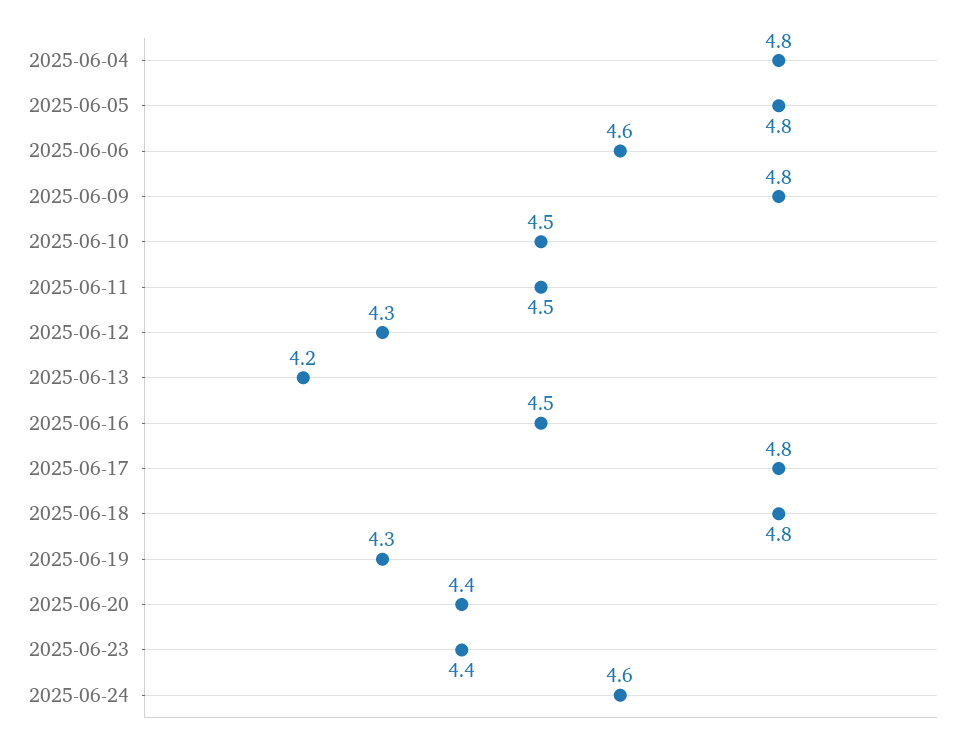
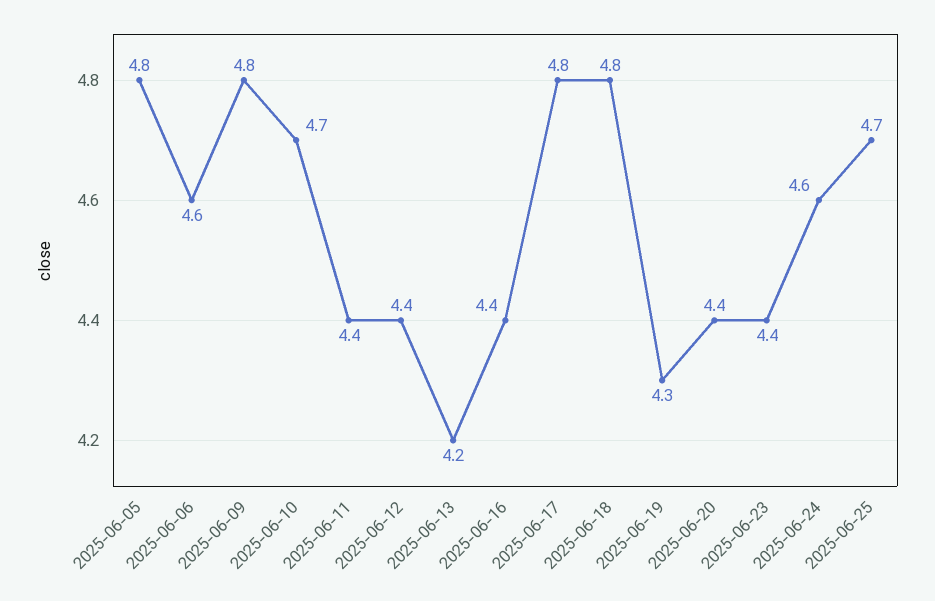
2025-06-04: 4.8 -> none
2025-06-10: 4.5 -> 4.7
2025-06-11: 4.5 -> 4.4
2025-06-12: 4.3 -> 4.4
2025-06-16: 4.5 -> 4.4
2025-06-25: none -> 4.7

